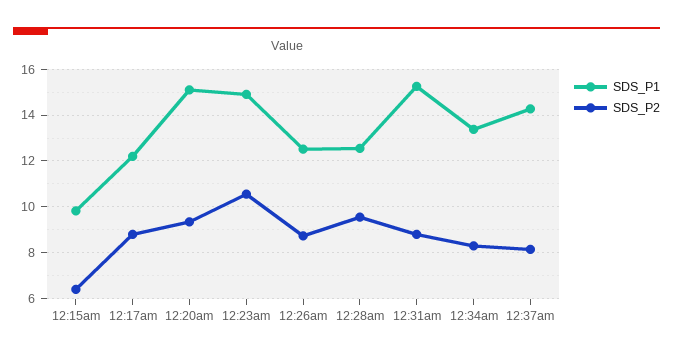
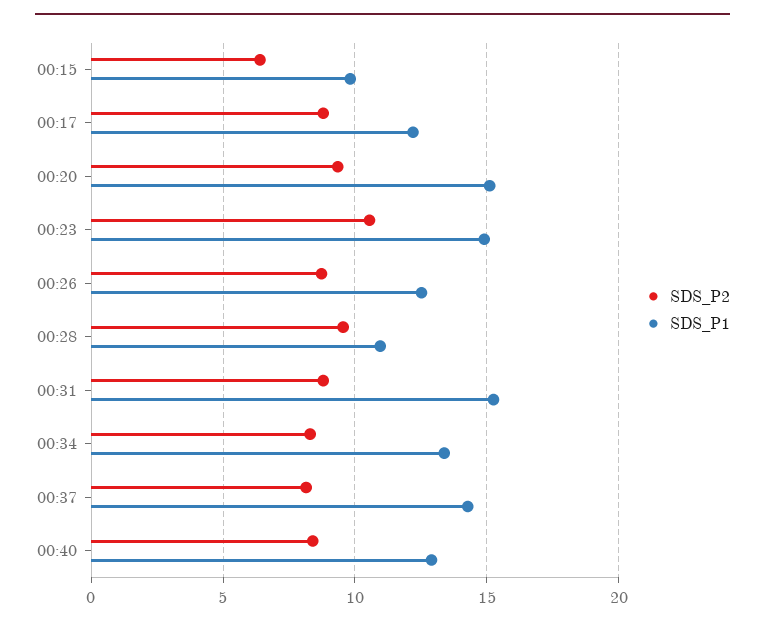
SDS_P1, 12:28am: 12.5 -> 11
SDS_P2, 00:40: none -> 8.5
SDS_P1, 00:40: none -> 13

